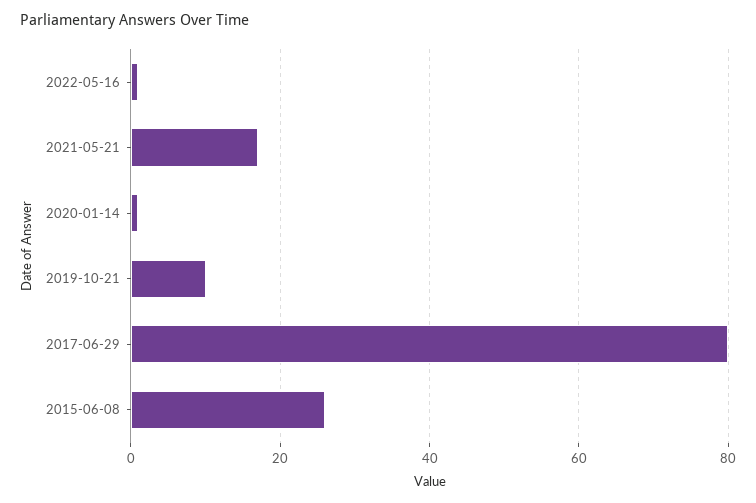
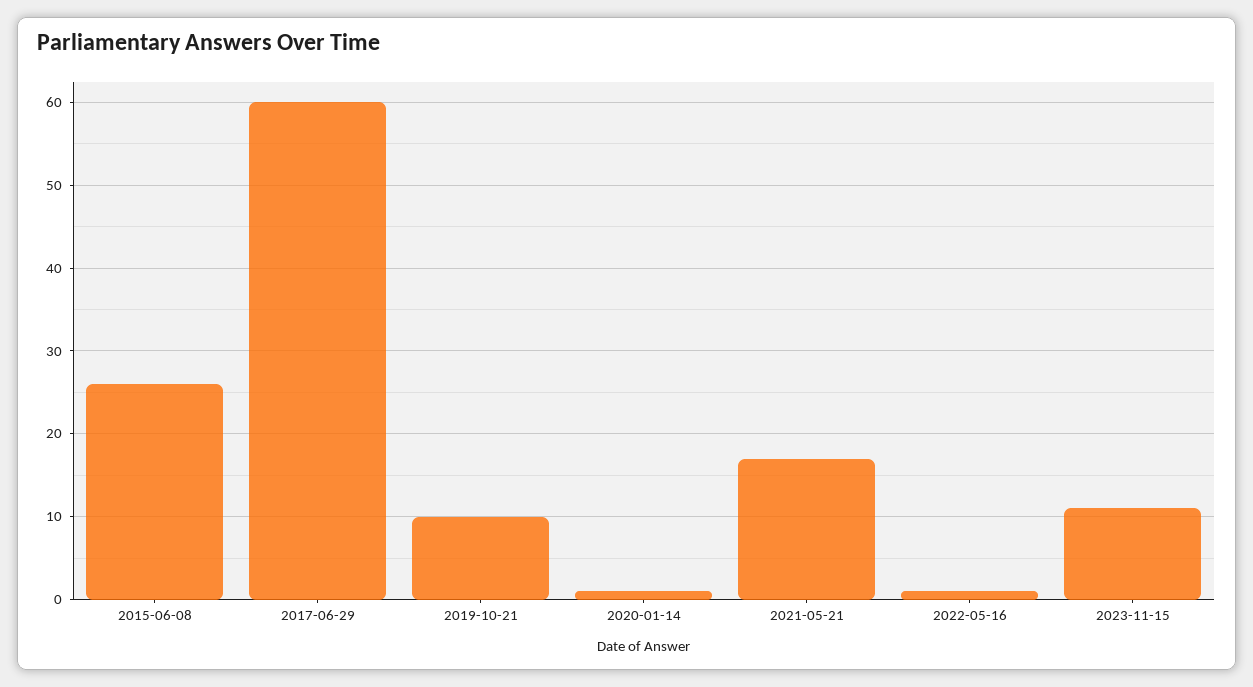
2017-06-29: 80 -> 60
2023-11-15: none -> 11

